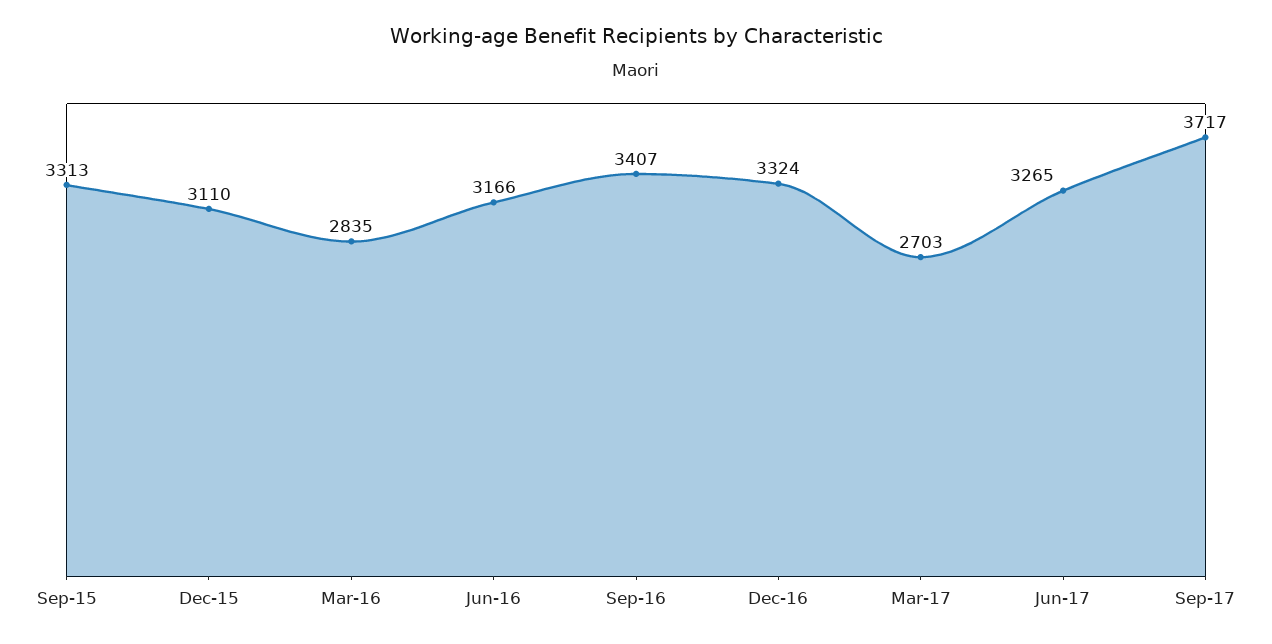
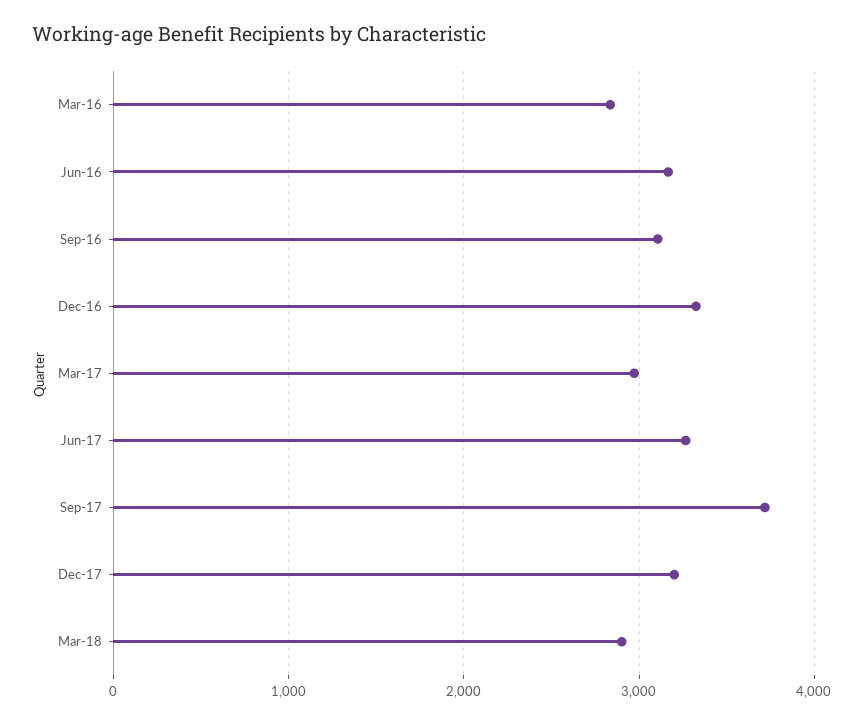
Sep-15: 3313 -> none
Dec-15: 3110 -> none
Sep-16: 3407 -> 3100
Mar-17: 2703 -> 3000
Dec-17: none -> 3200
Mar-18: none -> 2900

